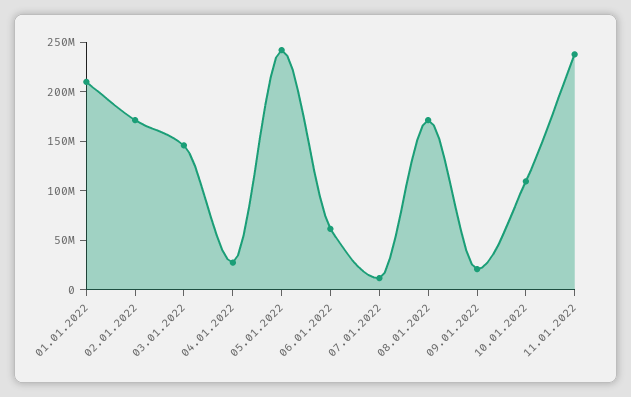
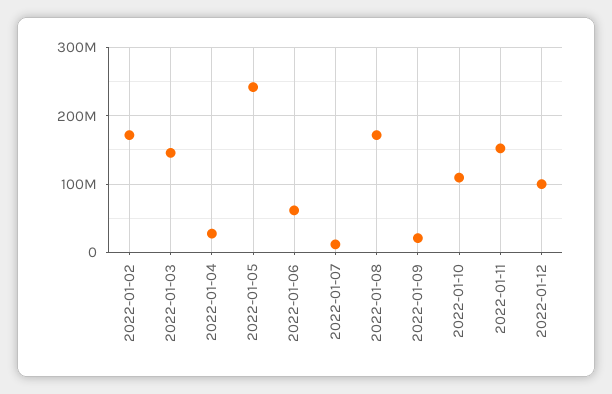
01.01.2022: 210000000 -> none
11.01.2022: 240000000 -> 150000000
2022-01-12: none -> 100000000

